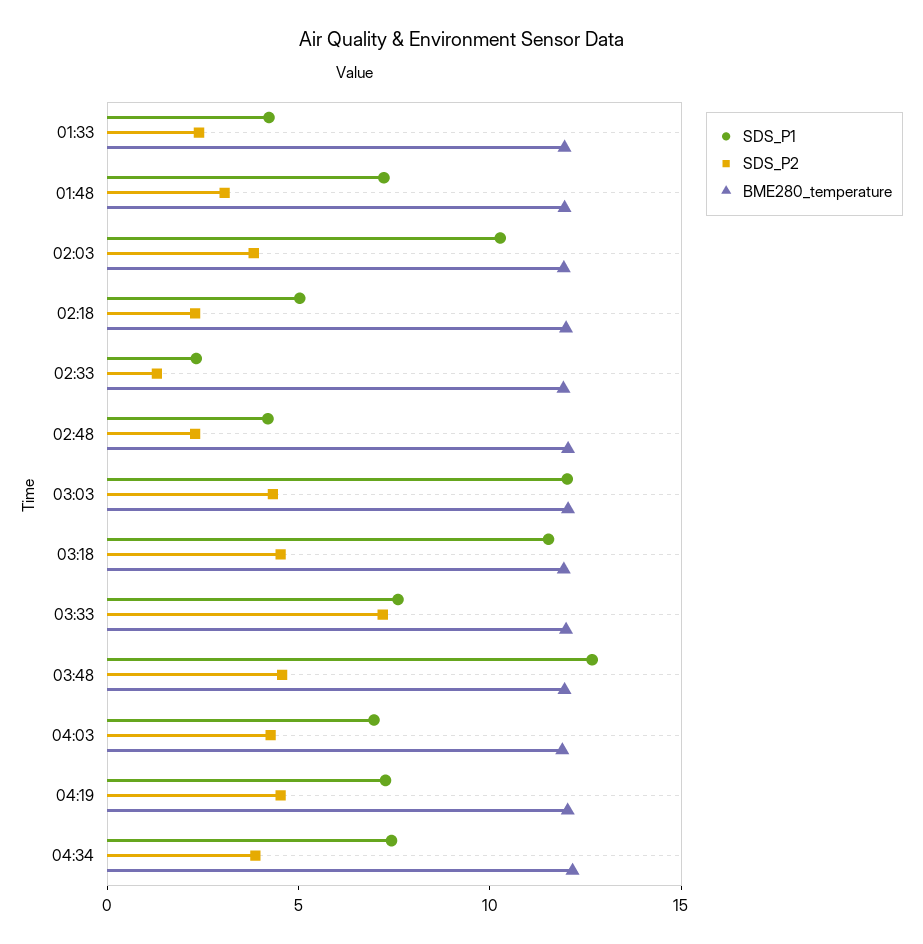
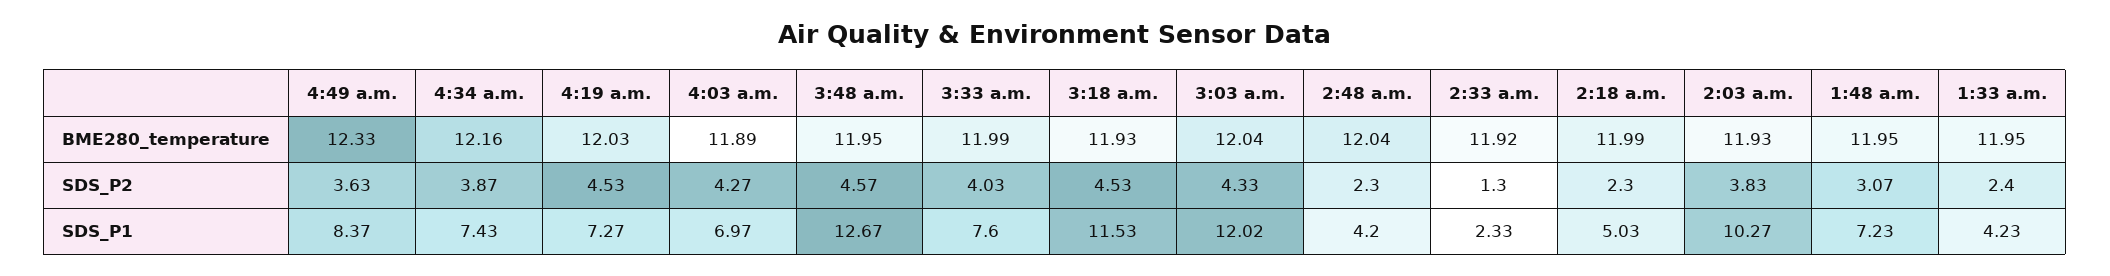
SDS_P2, 03:33: 7 -> 4.03
BME280_temperature, 4:49 a.m.: none -> 12.33
SDS_P2, 4:49 a.m.: none -> 3.63
SDS_P1, 4:49 a.m.: none -> 8.37

